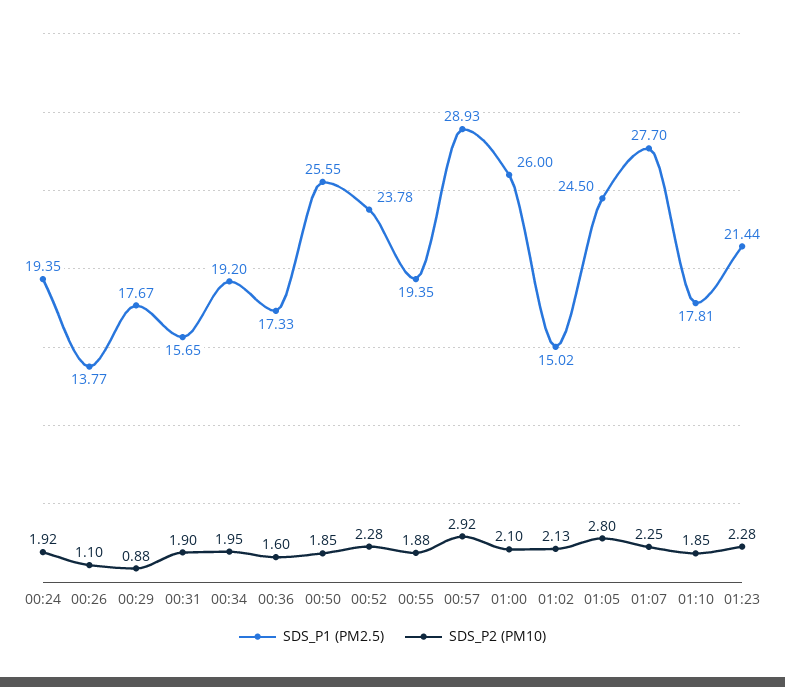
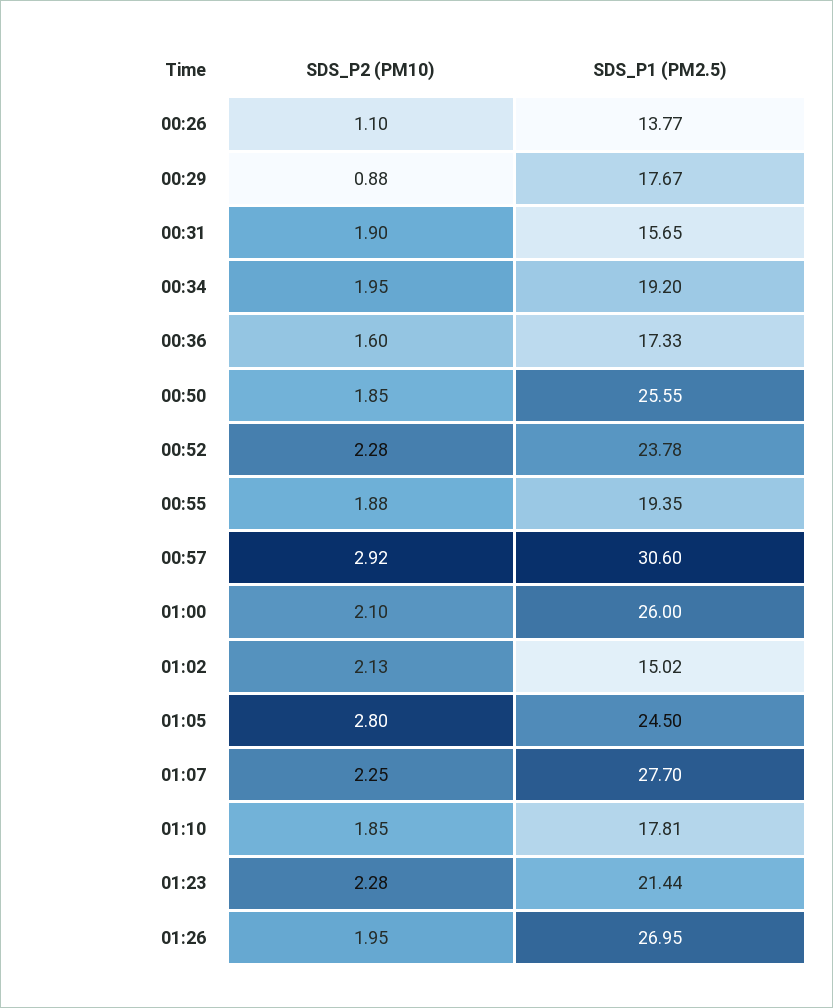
SDS_P1 (PM2.5), 00:24: 19.35 -> none
SDS_P2 (PM10), 00:24: 1.92 -> none
SDS_P1 (PM2.5), 00:57: 28.93 -> 30.6
SDS_P2 (PM10), 01:26: none -> 1.95
SDS_P1 (PM2.5), 01:26: none -> 26.95

